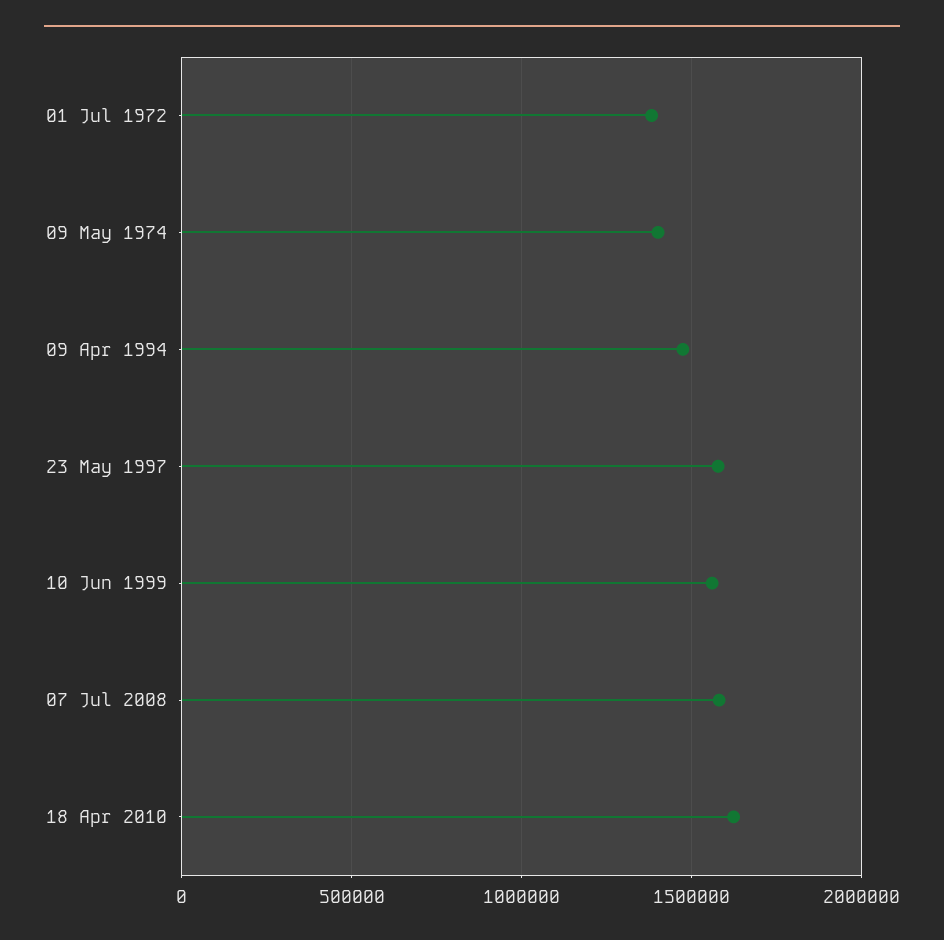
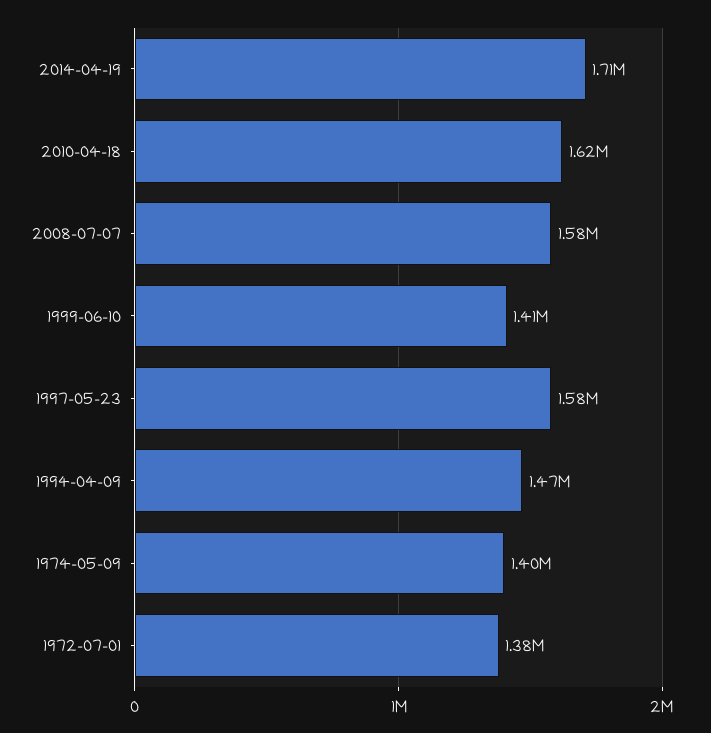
10 Jun 1999: 1550000 -> 1410000
2014-04-19: none -> 1710000

